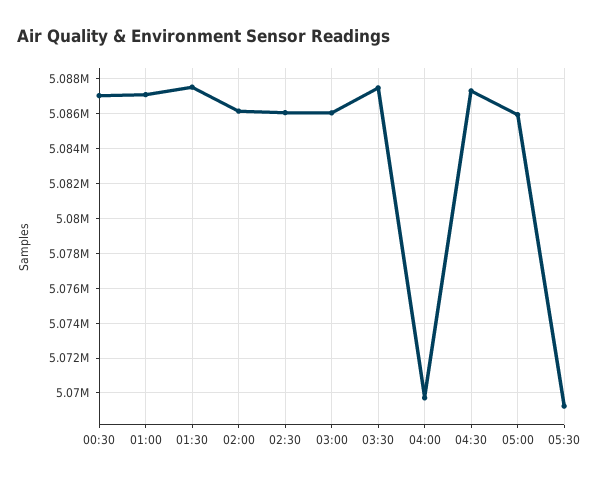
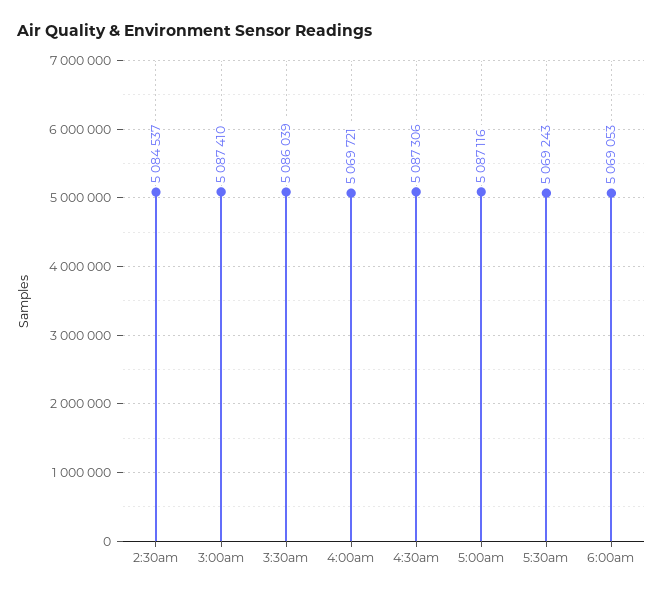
00:30: 5087000 -> none
01:00: 5087000 -> none
01:30: 5087500 -> none
02:00: 5086000 -> none
02:30: 5086000 -> 5084537
03:00: 5086000 -> 5087410
03:30: 5087500 -> 5086039
05:00: 5086000 -> 5087116
6:00am: none -> 5069053

